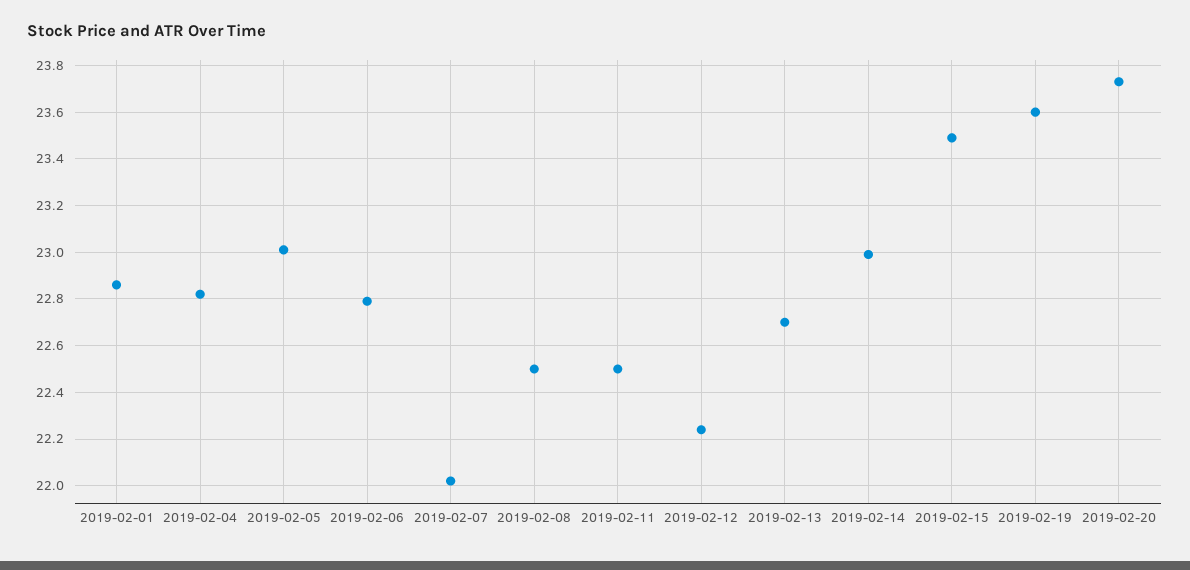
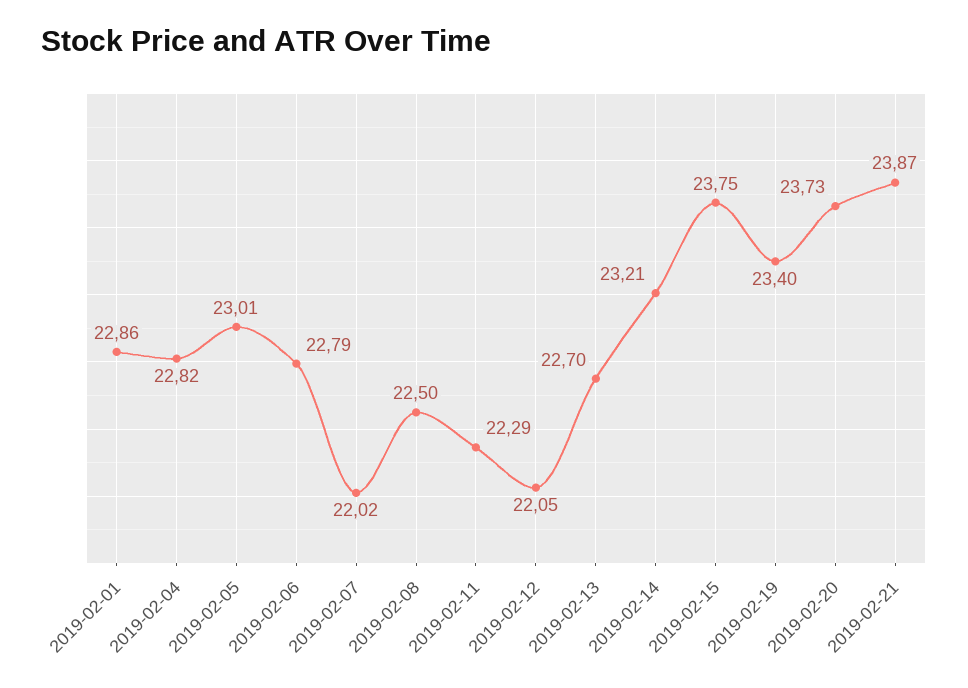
2019-02-11: 22.5 -> 22.29
2019-02-12: 22.25 -> 22.05
2019-02-14: 23 -> 23.21
2019-02-15: 23.5 -> 23.75
2019-02-19: 23.6 -> 23.4
2019-02-21: none -> 23.87

